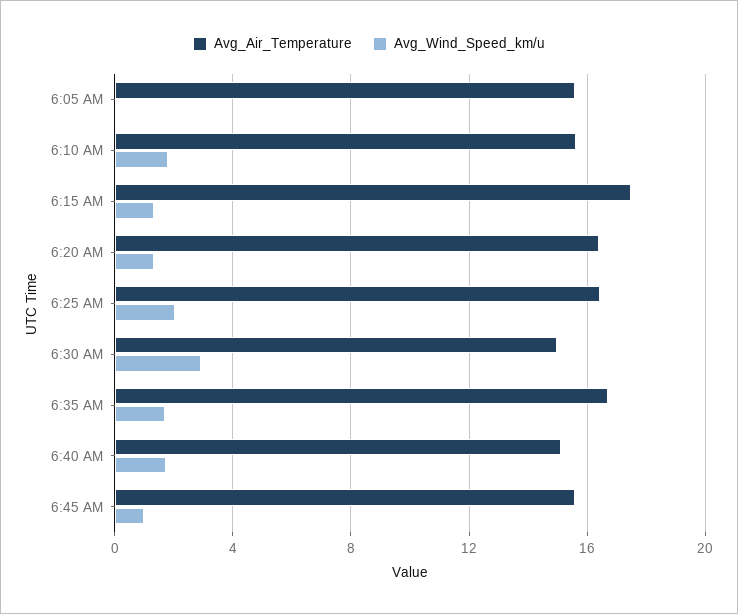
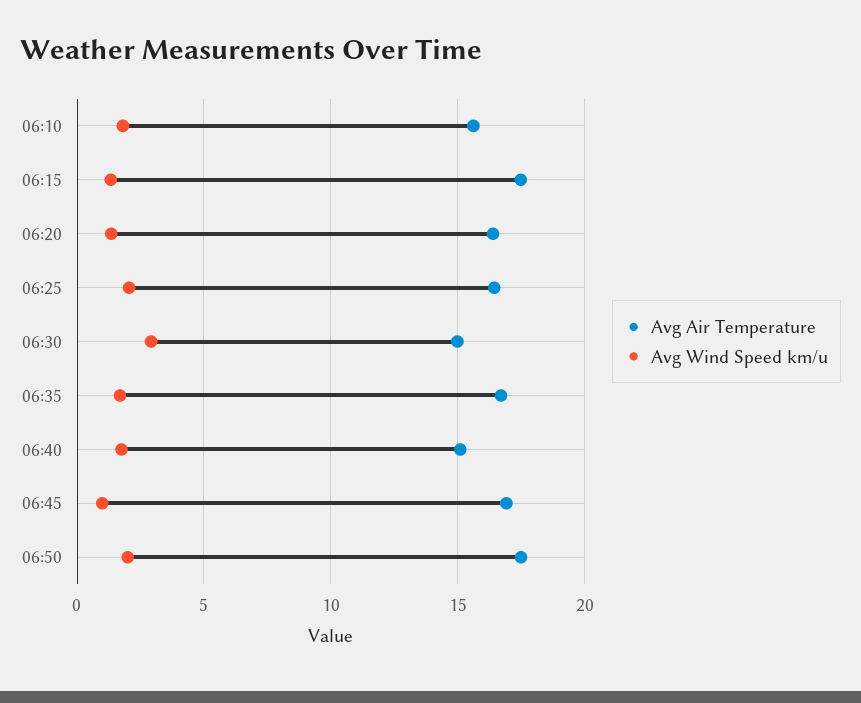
Avg_Air_Temperature, 6:05 AM: 15.5 -> none
Avg_Wind_Speed_km/u, 6:05 AM: 0 -> none
Avg_Air_Temperature, 6:45 AM: 15.5 -> 17
Avg_Air_Temperature, 06:50: none -> 17.5
Avg_Wind_Speed_km/u, 06:50: none -> 2

